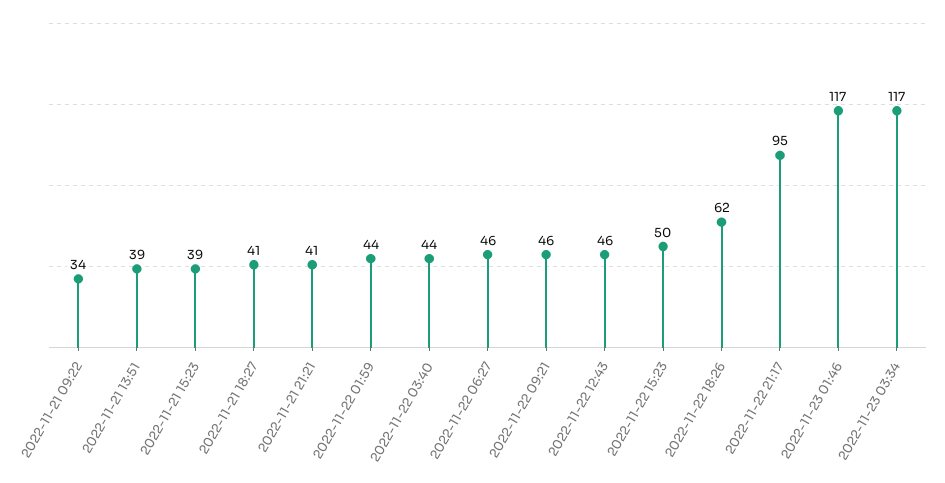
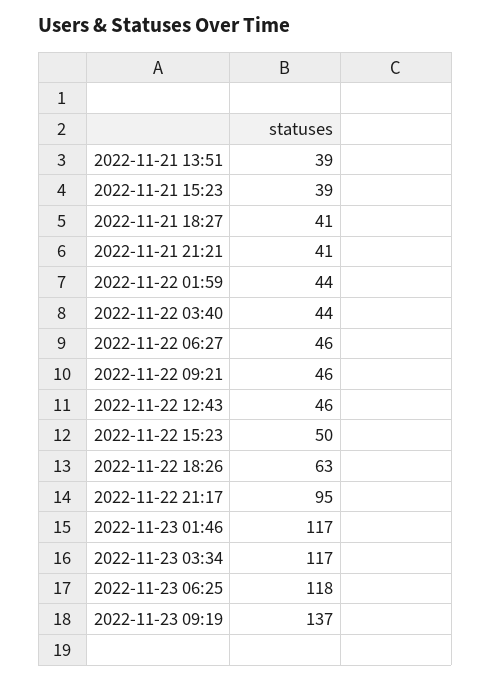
2022-11-21 09:22: 34 -> none
2022-11-22 18:26: 62 -> 63
2022-11-23 06:25: none -> 118
2022-11-23 09:19: none -> 137

